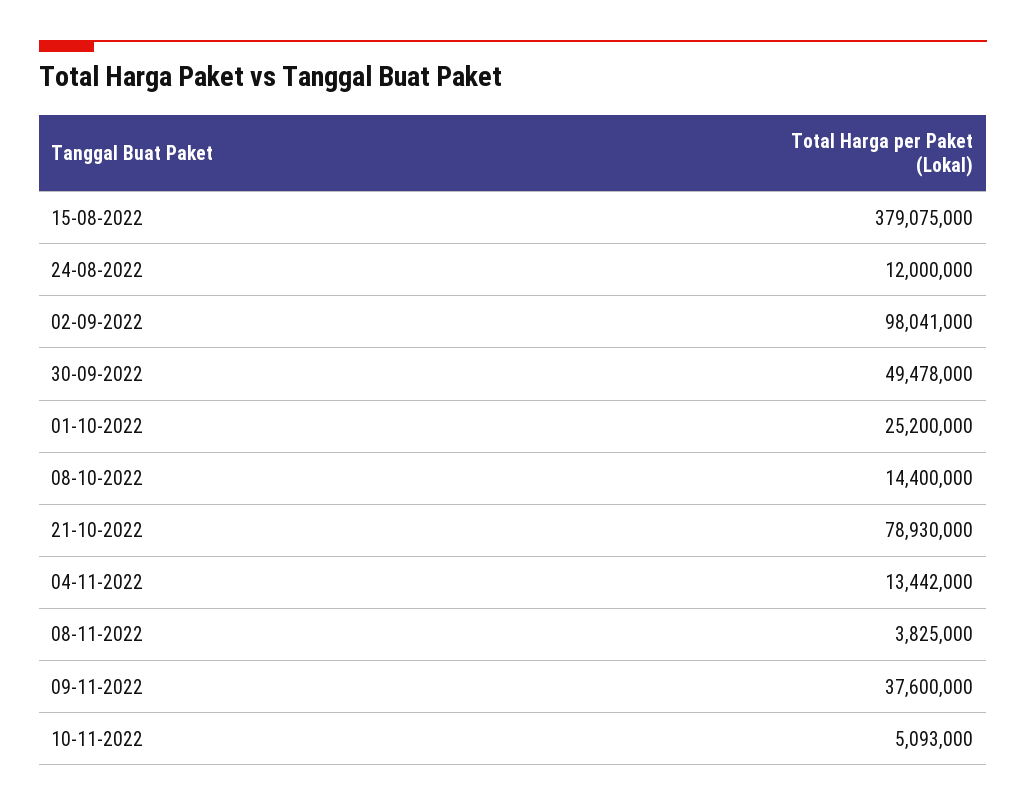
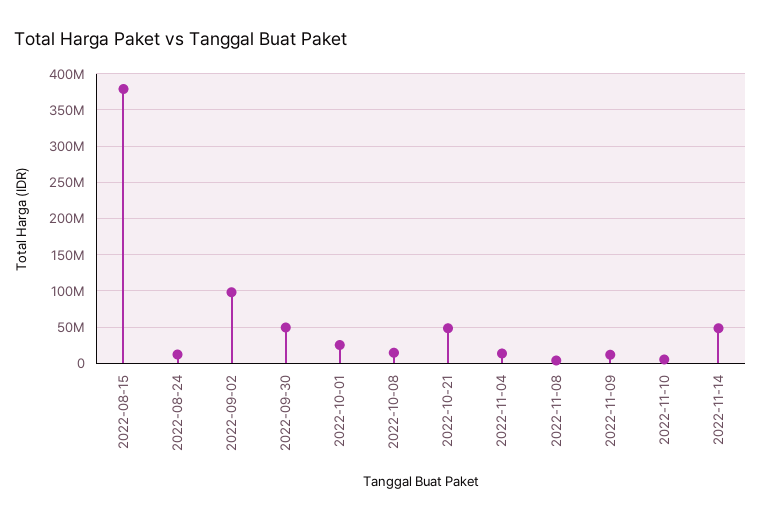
21-10-2022: 78930000 -> 50000000
09-11-2022: 37600000 -> 10000000
2022-11-14: none -> 50000000

